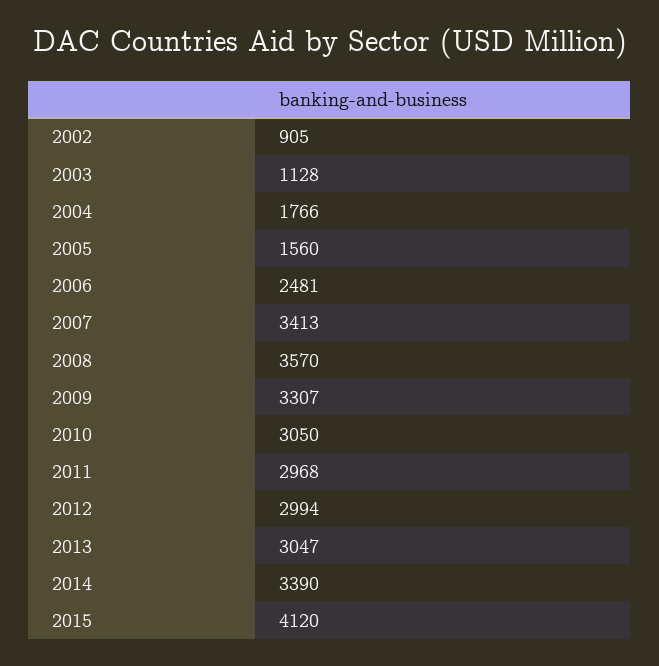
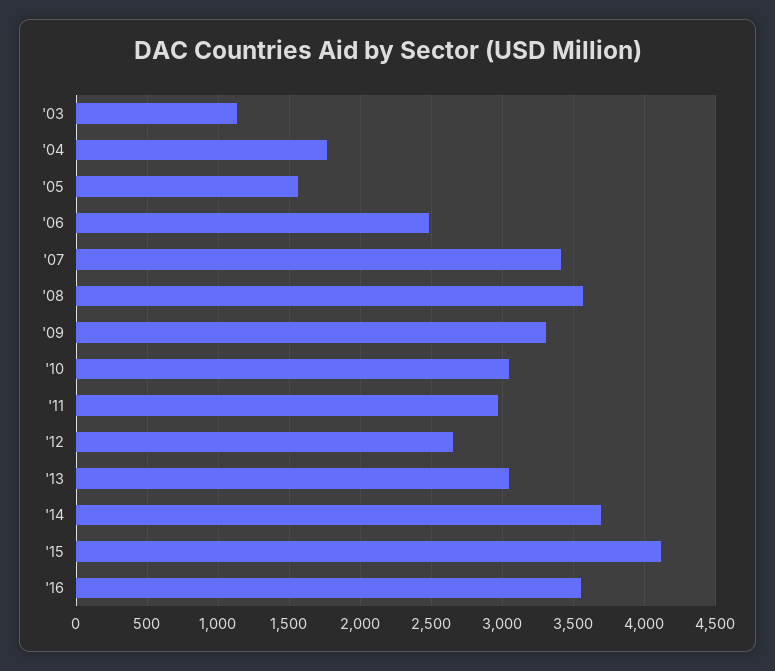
2002: 905 -> none
2012: 2994 -> 2650
2014: 3390 -> 3700
'16: none -> 3550

